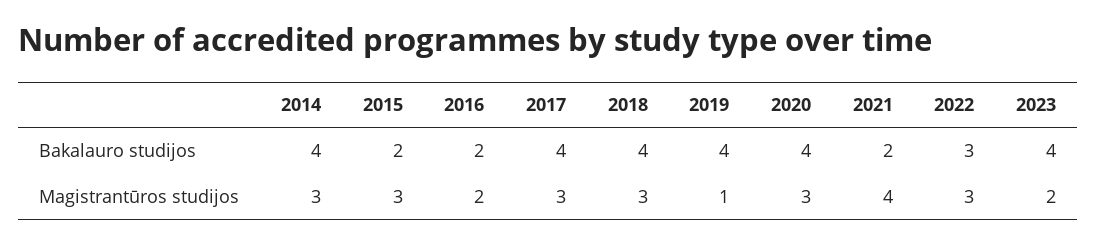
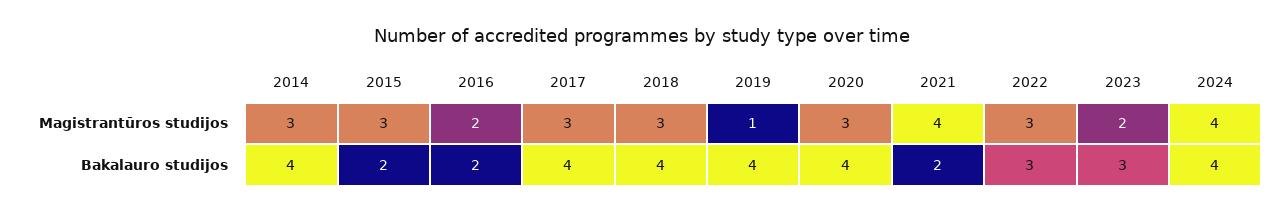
2023, Bakalauro studijos: 4 -> 3
2024, Magistrantūros studijos: none -> 4
2024, Bakalauro studijos: none -> 4

